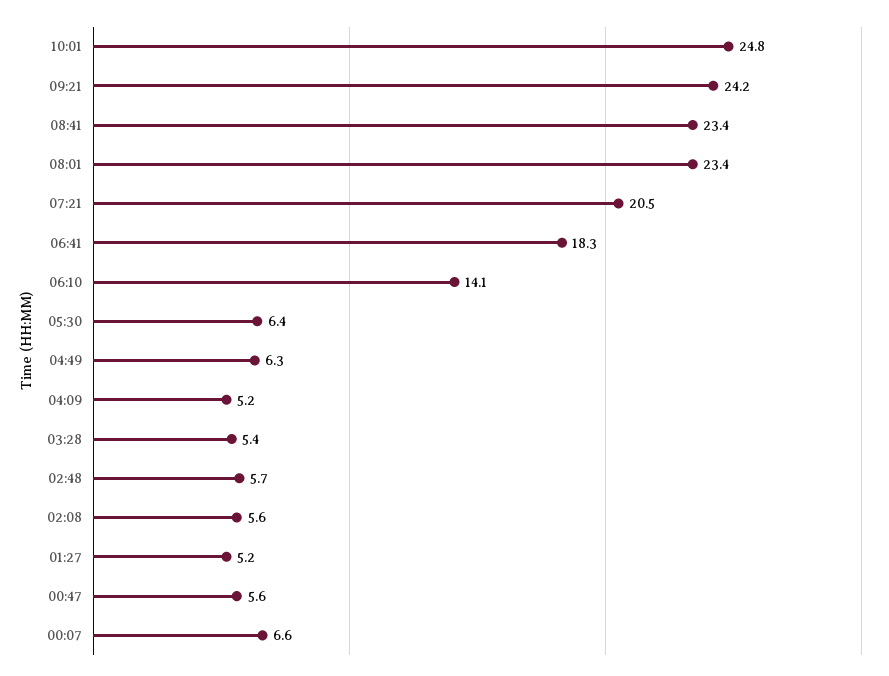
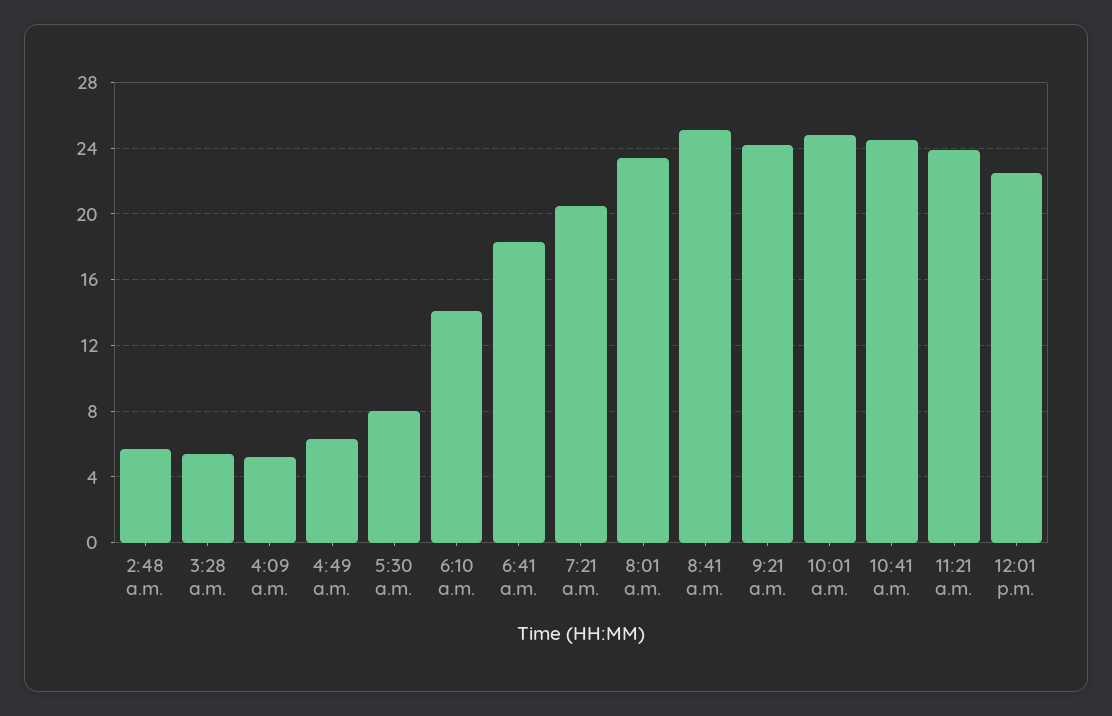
08:41: 23.4 -> 25
05:30: 6.4 -> 8
02:08: 5.6 -> none
01:27: 5.2 -> none
00:47: 5.6 -> none
00:07: 6.6 -> none
10:41 a.m.: none -> 24.5
11:21 a.m.: none -> 24
12:01 p.m.: none -> 22.5

